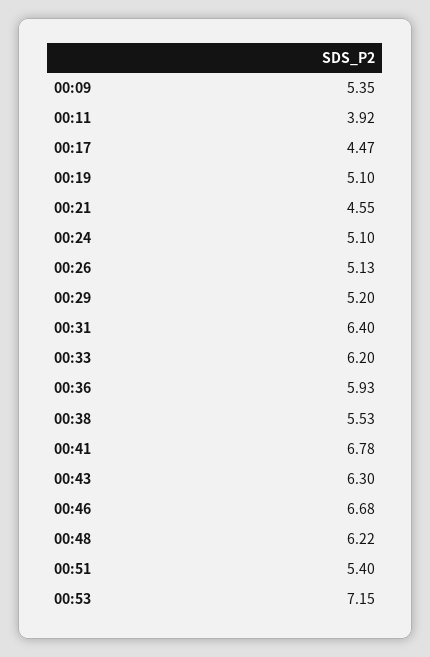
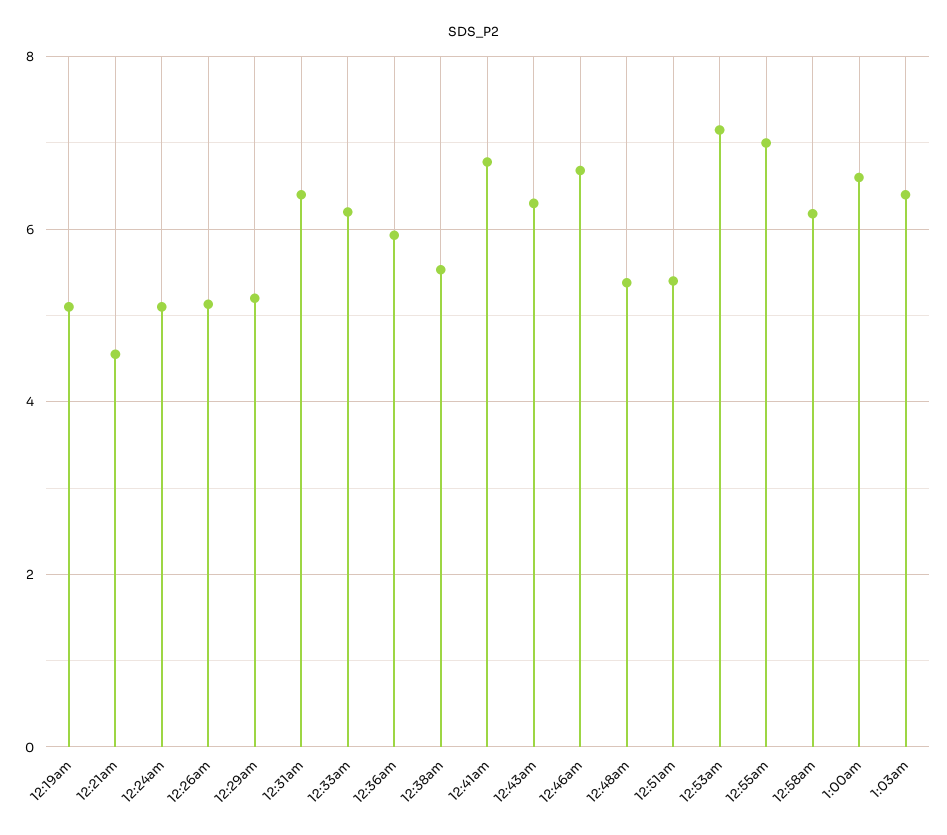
00:09: 5.35 -> none
00:11: 3.92 -> none
00:17: 4.47 -> none
00:48: 6.22 -> 5.4
12:55am: none -> 7
12:58am: none -> 6.2
1:00am: none -> 6.6
1:03am: none -> 6.4

